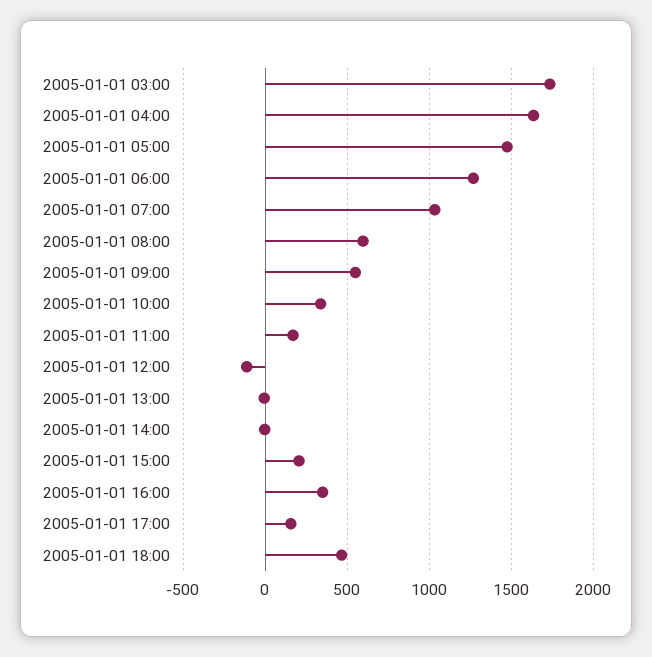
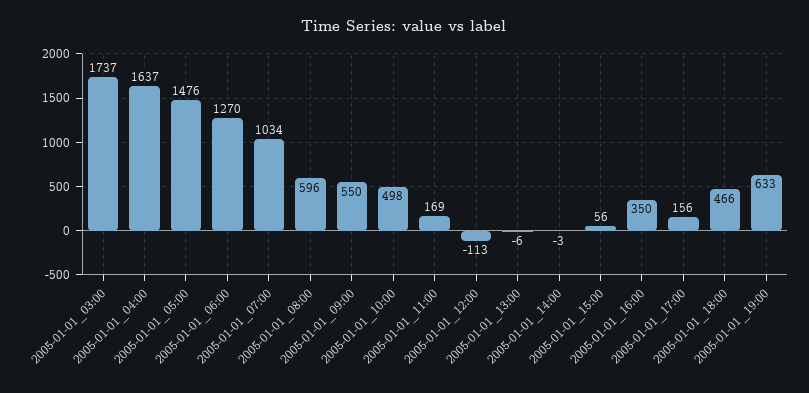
2005-01-01 10:00: 350 -> 498
2005-01-01 15:00: 200 -> 56
2005-01-01_19:00: none -> 633

